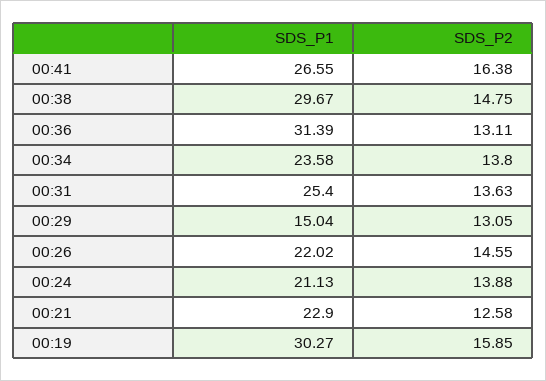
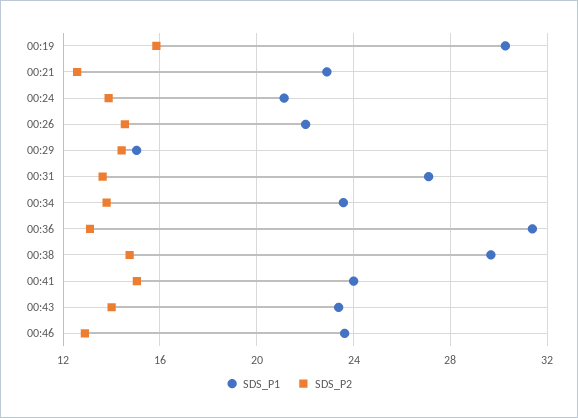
SDS_P1, 00:41: 26.55 -> 24
SDS_P2, 00:41: 16.38 -> 15
SDS_P1, 00:31: 25.4 -> 27
SDS_P2, 00:29: 13.05 -> 14.5
SDS_P1, 00:43: none -> 23.5
SDS_P2, 00:43: none -> 14
SDS_P1, 00:46: none -> 23.5
SDS_P2, 00:46: none -> 13

